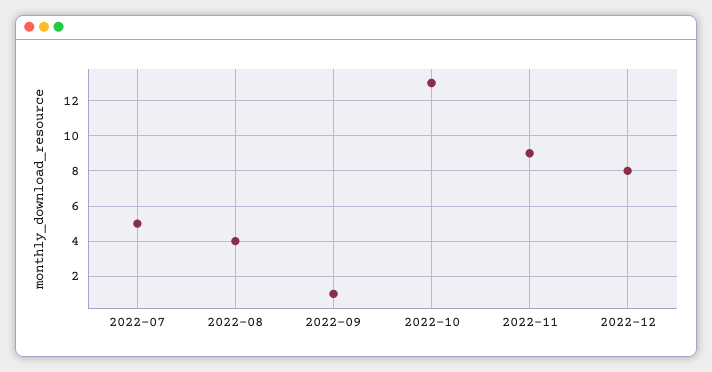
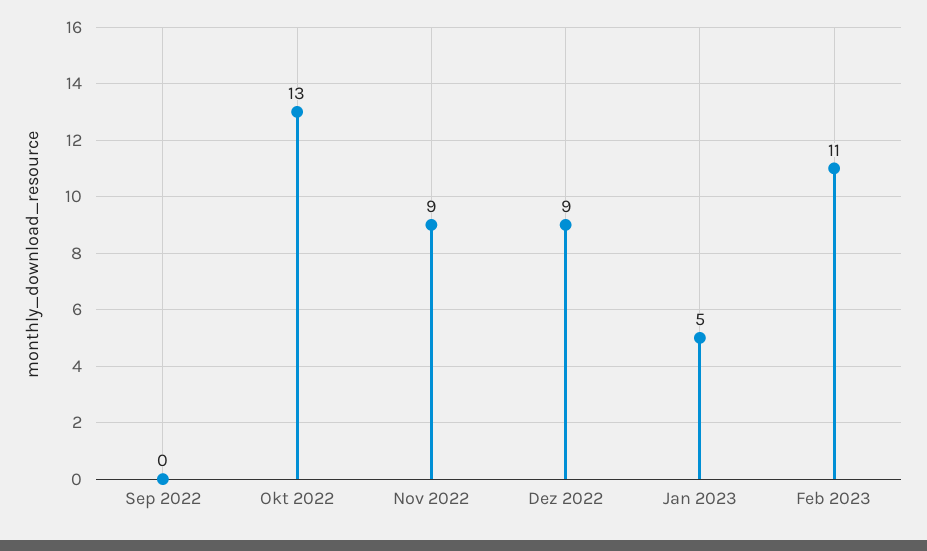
2022-07: 5 -> none
2022-08: 4 -> none
2022-09: 1 -> 0
2022-12: 8 -> 9
Jan 2023: none -> 5
Feb 2023: none -> 11

